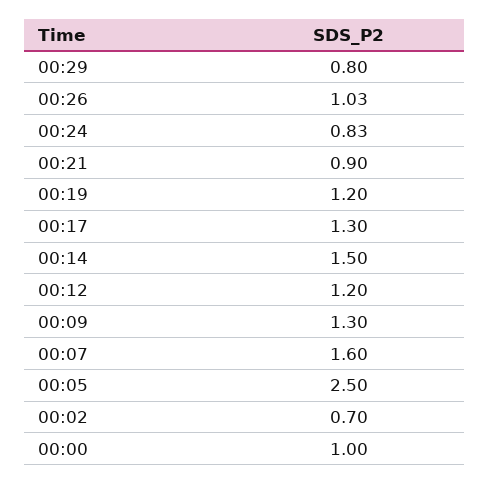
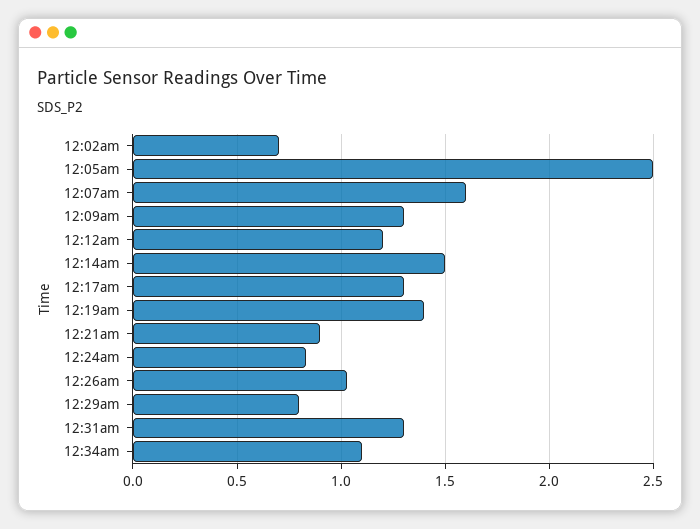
00:19: 1.2 -> 1.4
00:00: 1 -> none
12:31am: none -> 1.3
12:34am: none -> 1.1

